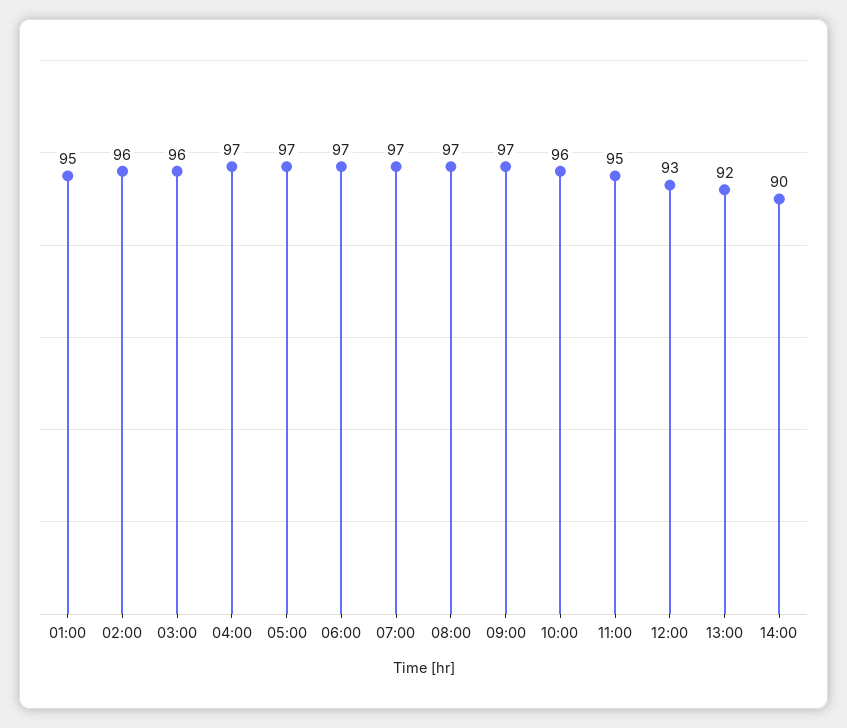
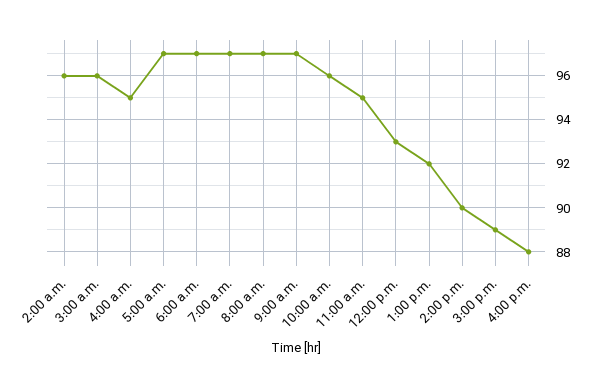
01:00: 95 -> none
04:00: 97 -> 95
3:00 p.m.: none -> 89
4:00 p.m.: none -> 88

